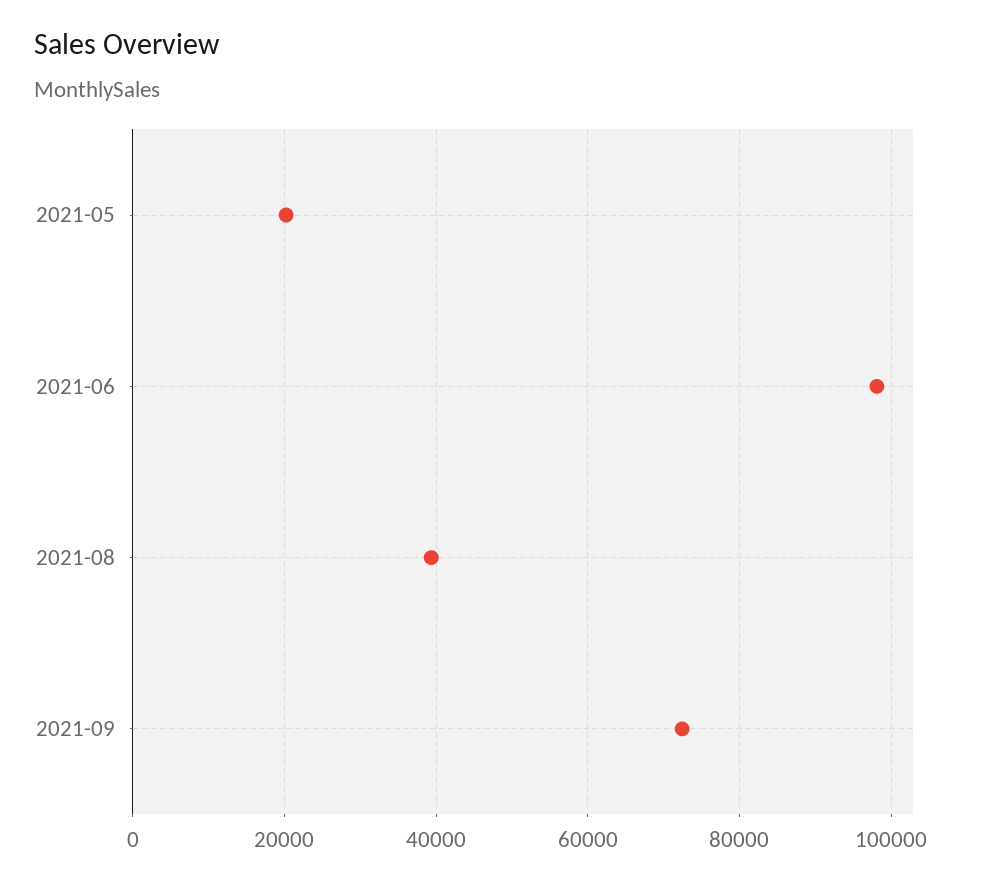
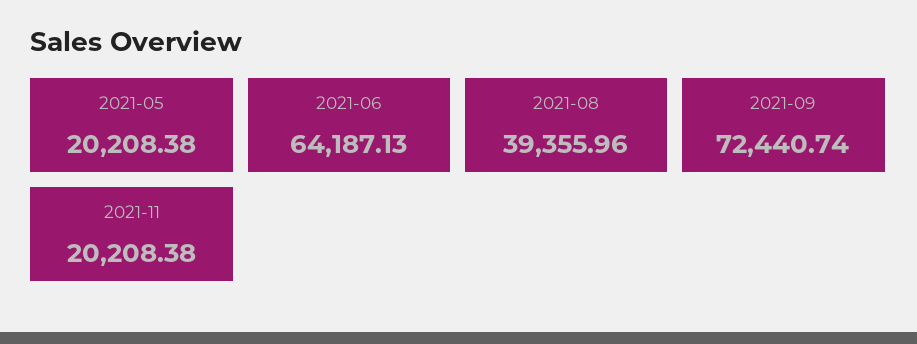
2021-06: 98000 -> 64187.13
2021-11: none -> 20208.38

